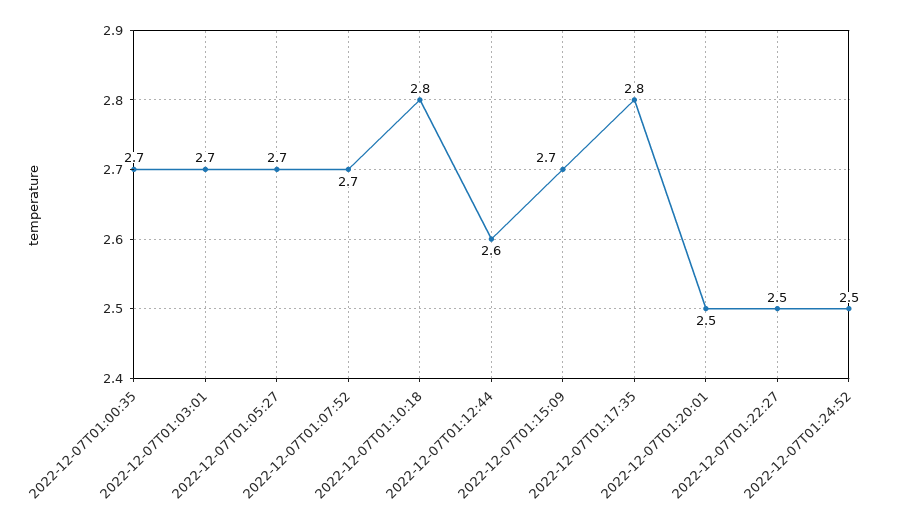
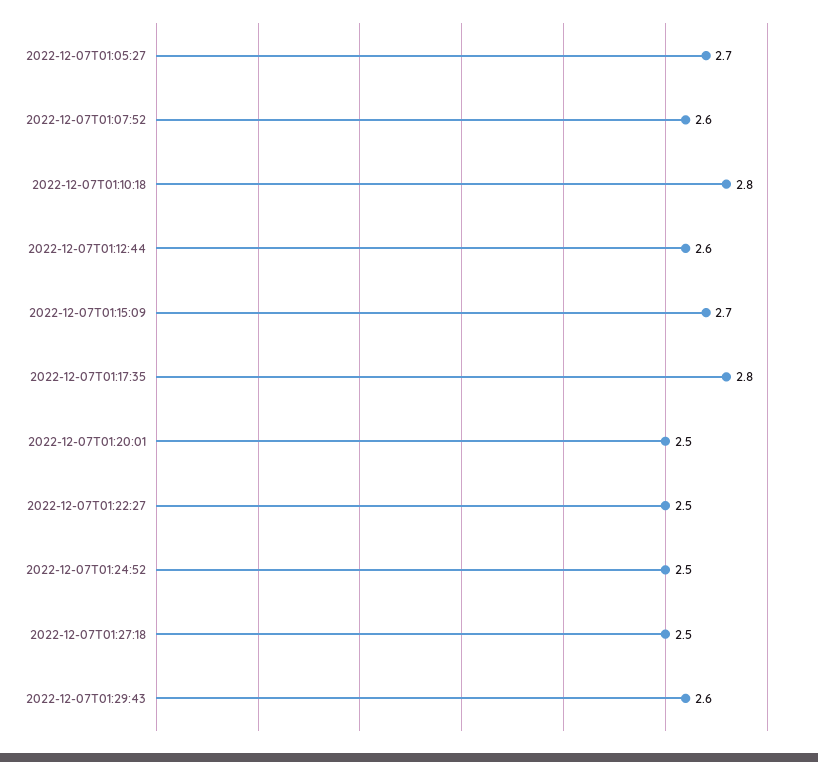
2022-12-07T01:00:35: 2.7 -> none
2022-12-07T01:03:01: 2.7 -> none
2022-12-07T01:07:52: 2.7 -> 2.6
2022-12-07T01:27:18: none -> 2.5
2022-12-07T01:29:43: none -> 2.6

